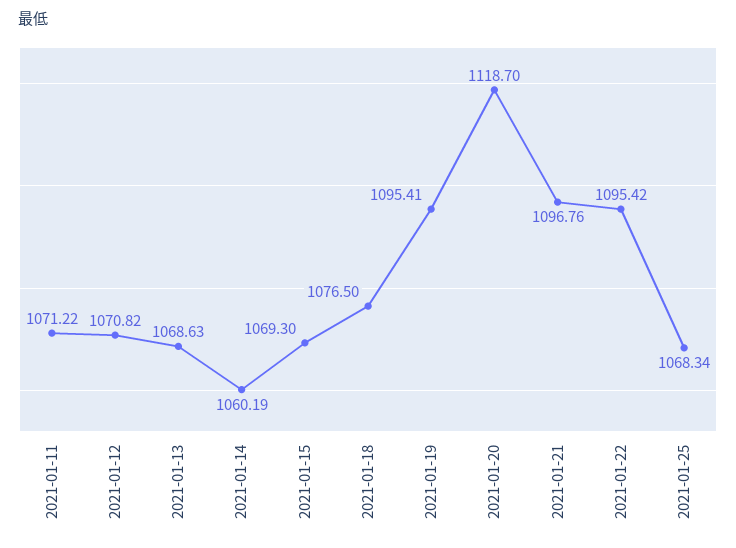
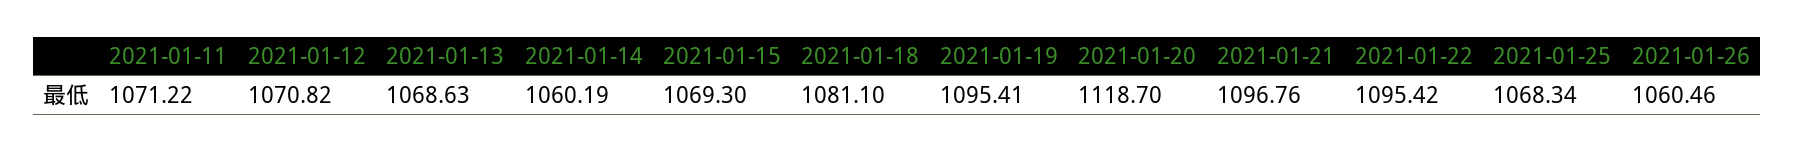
2021-01-18: 1076.5 -> 1081.1
2021-01-26: none -> 1060.46

